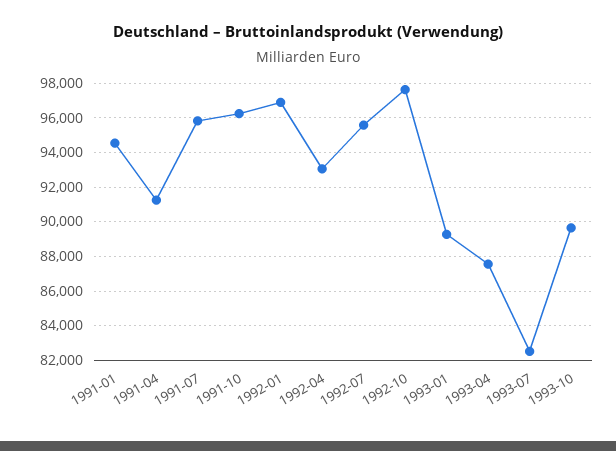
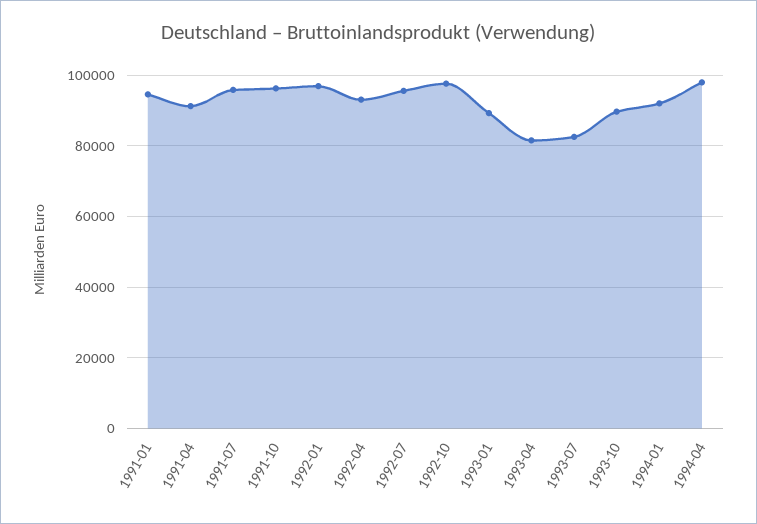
1993-04: 87500 -> 82000
1994-01: none -> 92000
1994-04: none -> 98000

